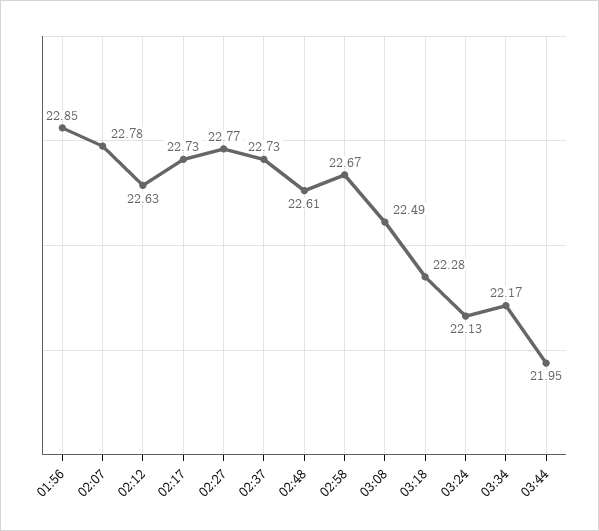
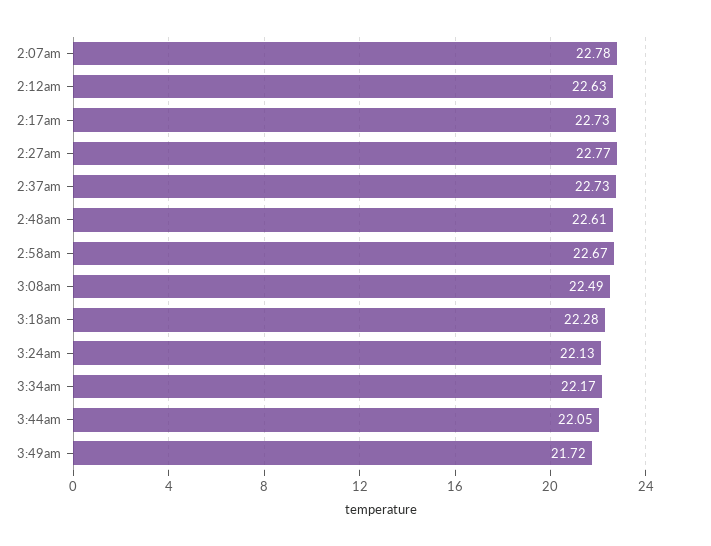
01:56: 22.85 -> none
03:44: 21.95 -> 22.05
3:49am: none -> 21.72

